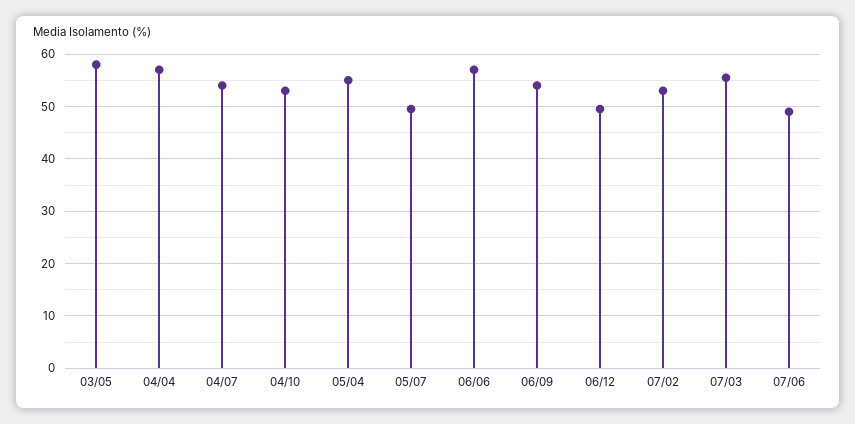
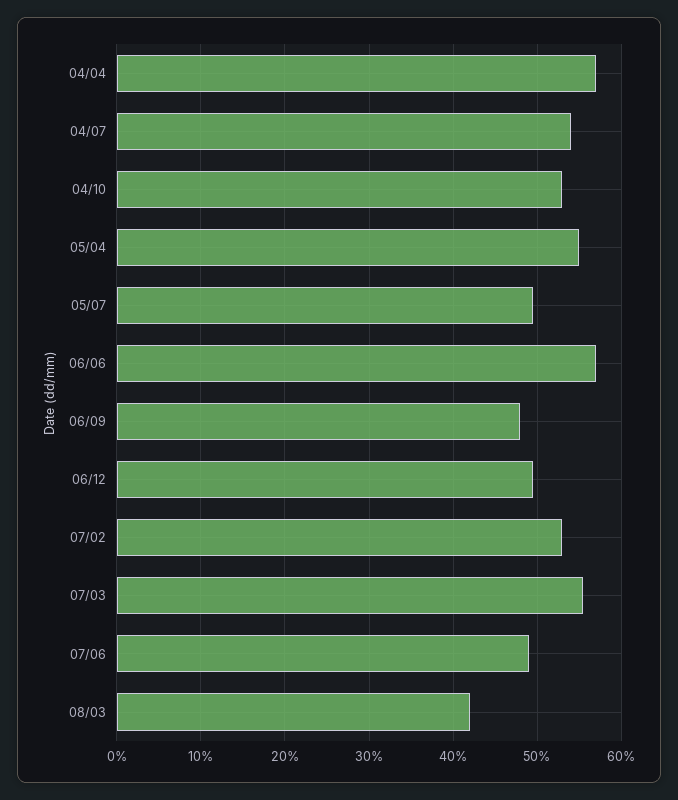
03/05: 58 -> none
06/09: 54 -> 48
08/03: none -> 42

